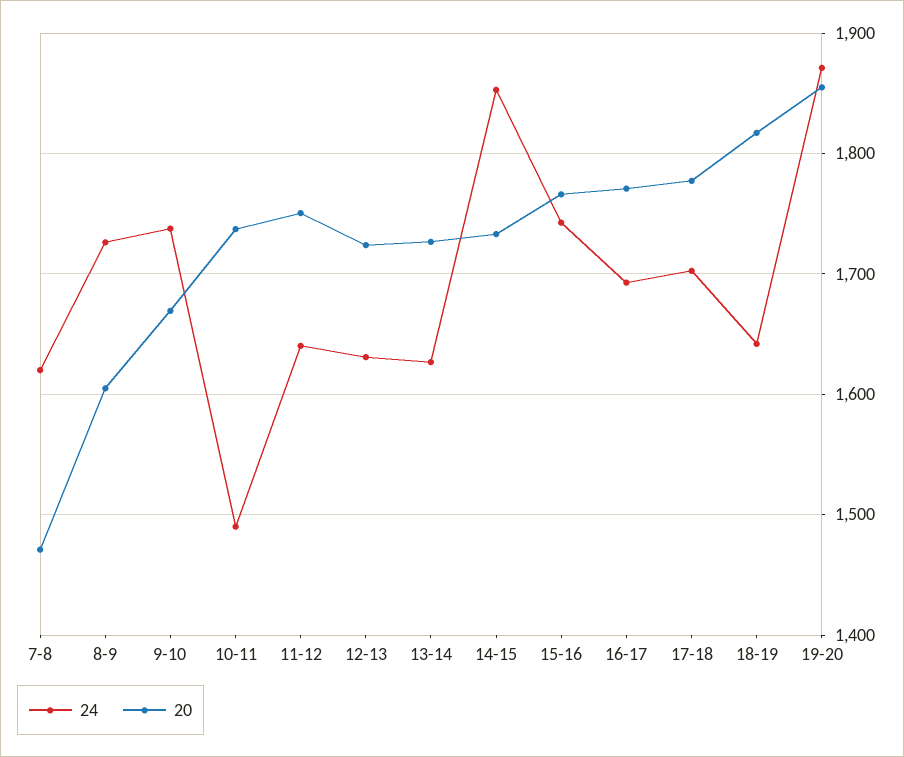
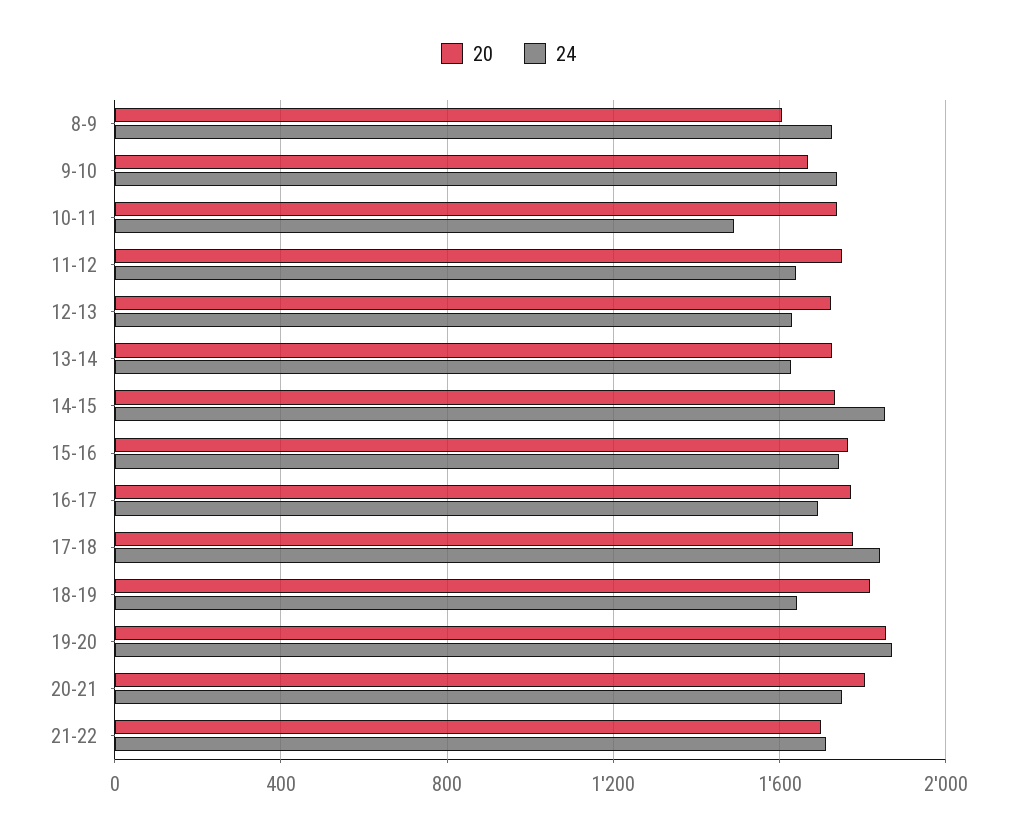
24, 7-8: 1620 -> none
20, 7-8: 1470 -> none
24, 17-18: 1700 -> 1850
20, 20-21: none -> 1800
24, 20-21: none -> 1750
20, 21-22: none -> 1700
24, 21-22: none -> 1700

